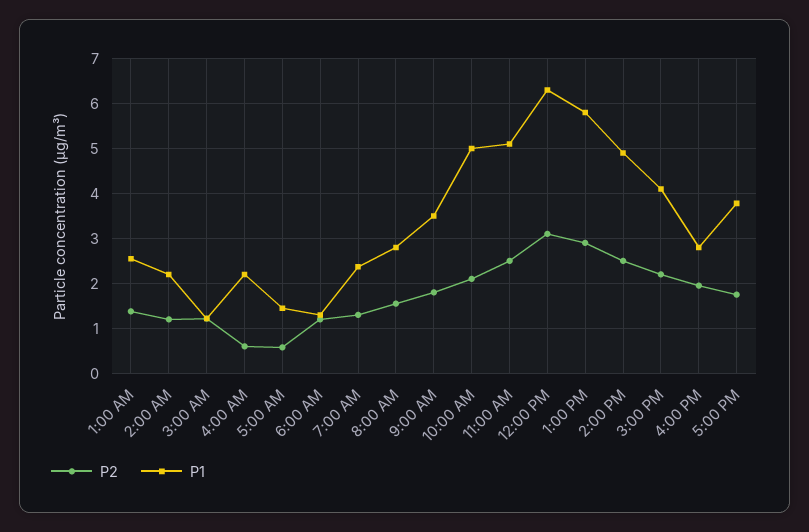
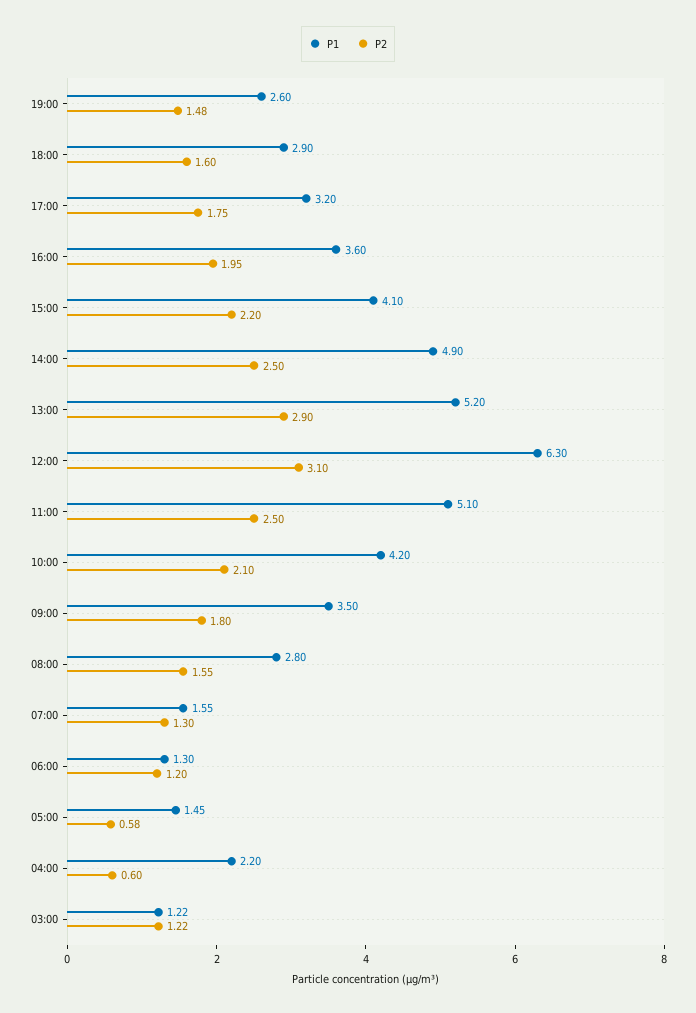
P2, 1:00 AM: 1.4 -> none
P1, 1:00 AM: 2.6 -> none
P2, 2:00 AM: 1.2 -> none
P1, 2:00 AM: 2.2 -> none
P1, 7:00 AM: 2.4 -> 1.55
P1, 10:00 AM: 5 -> 4.2
P1, 1:00 PM: 5.8 -> 5.2
P1, 4:00 PM: 2.8 -> 3.6
P1, 5:00 PM: 3.8 -> 3.2
P1, 19:00: none -> 2.6
P2, 19:00: none -> 1.48
P1, 18:00: none -> 2.9
P2, 18:00: none -> 1.6

